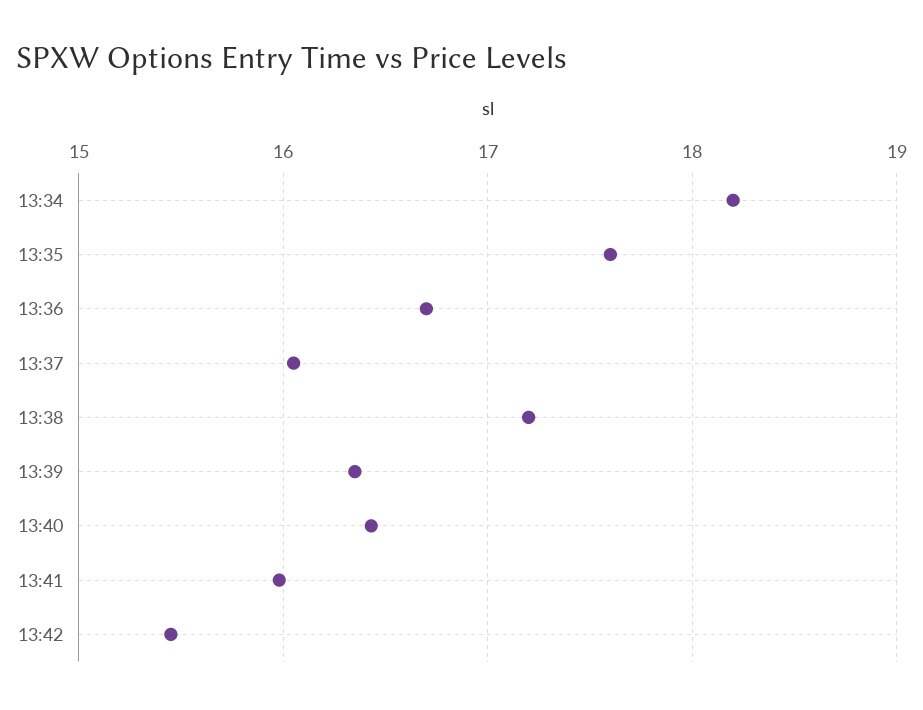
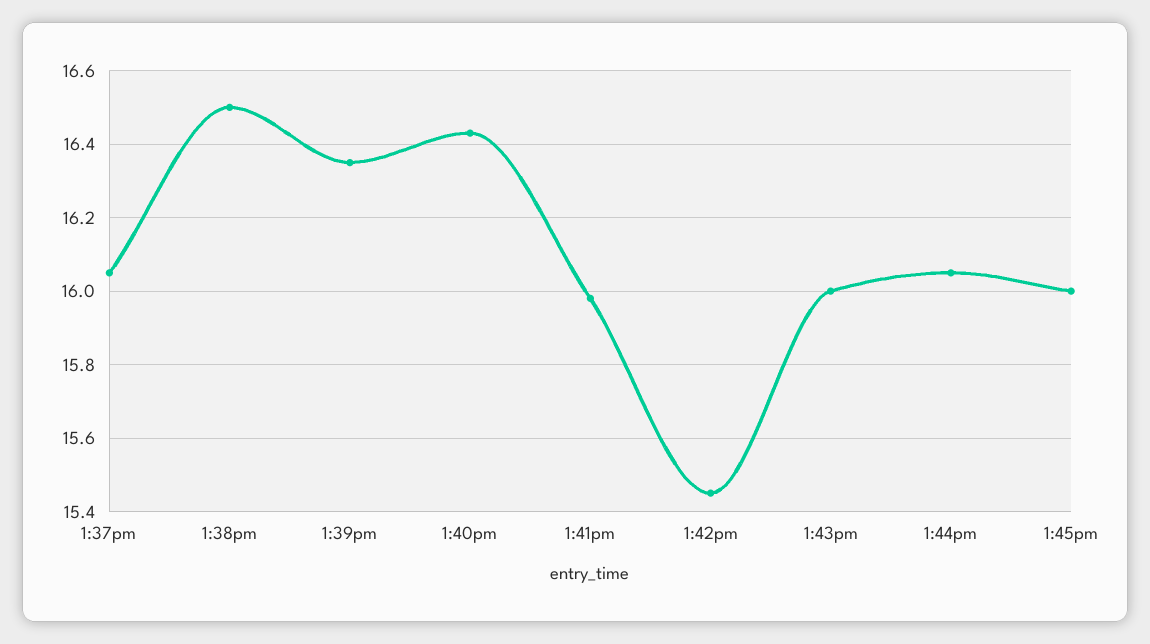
13:34: 18.2 -> none
13:35: 17.6 -> none
13:36: 16.7 -> none
13:38: 17.2 -> 16.5
1:43pm: none -> 16
1:44pm: none -> 16.05
1:45pm: none -> 16

